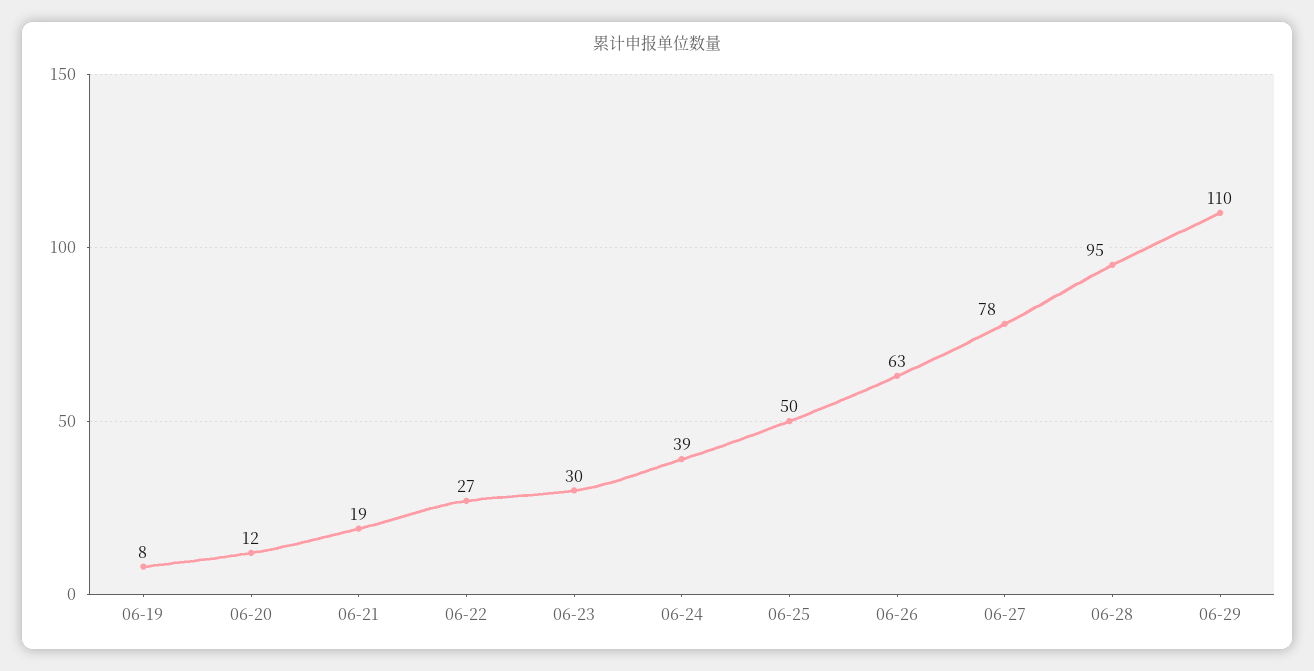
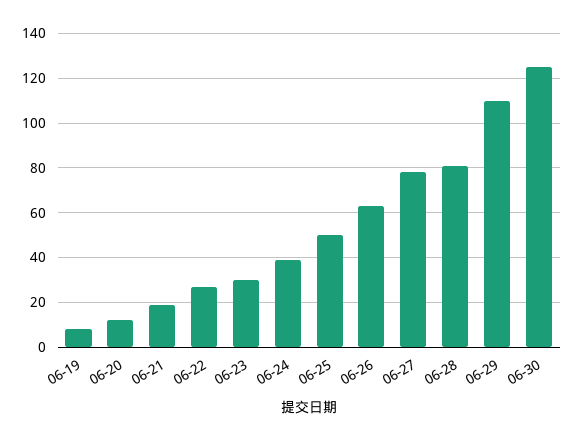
06-28: 95 -> 80
06-30: none -> 125

